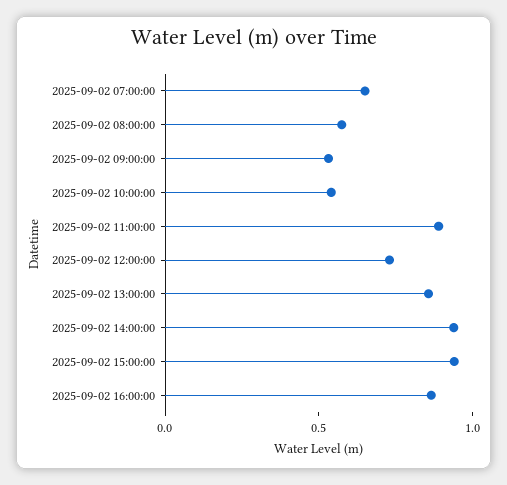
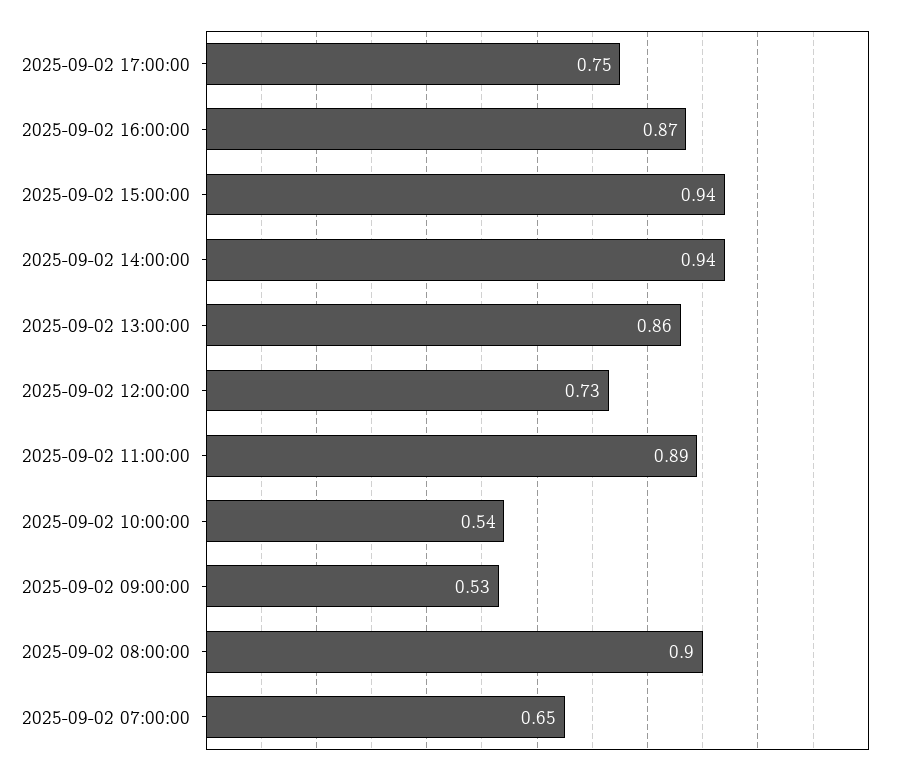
2025-09-02 08:00:00: 0.6 -> 0.9
2025-09-02 17:00:00: none -> 0.75

